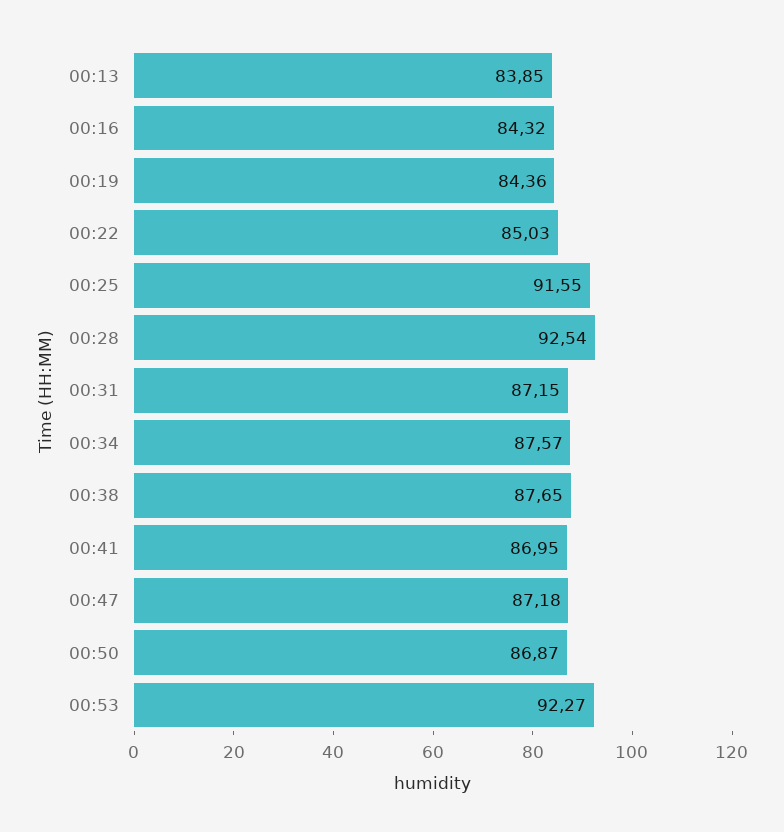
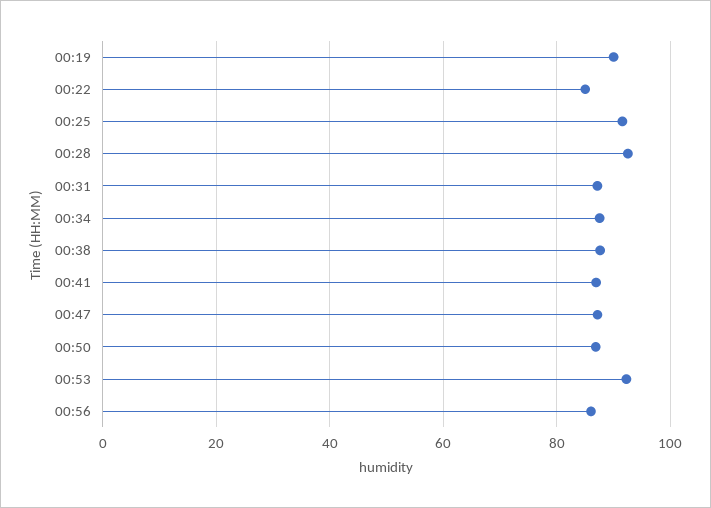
00:13: 83.85 -> none
00:16: 84.32 -> none
00:19: 84.36 -> 90
00:56: none -> 86

